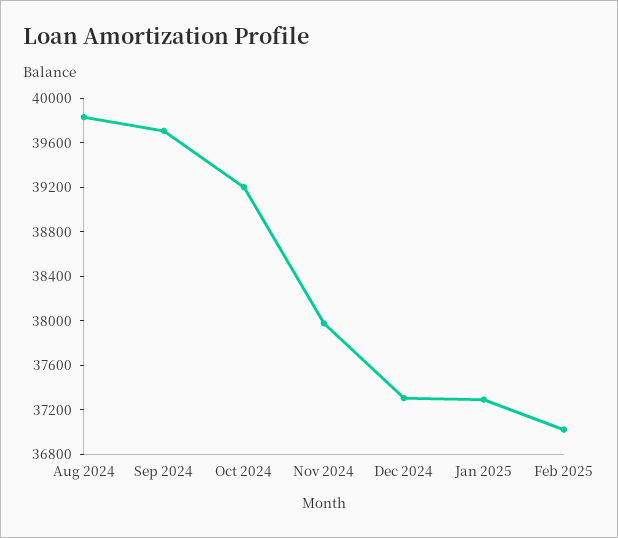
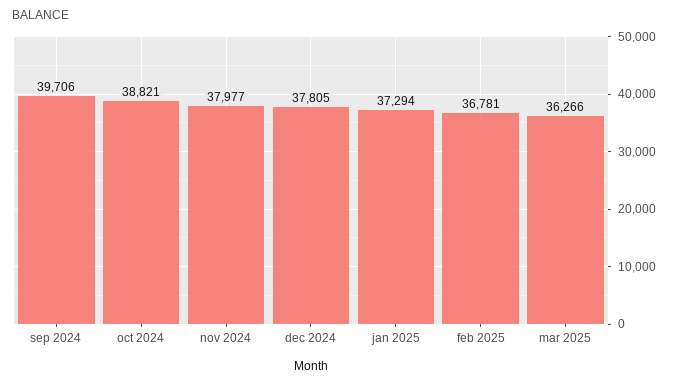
Aug 2024: 39800 -> none
Oct 2024: 39200 -> 38821
Dec 2024: 37300 -> 37805
Feb 2025: 37000 -> 36781
mar 2025: none -> 36266

